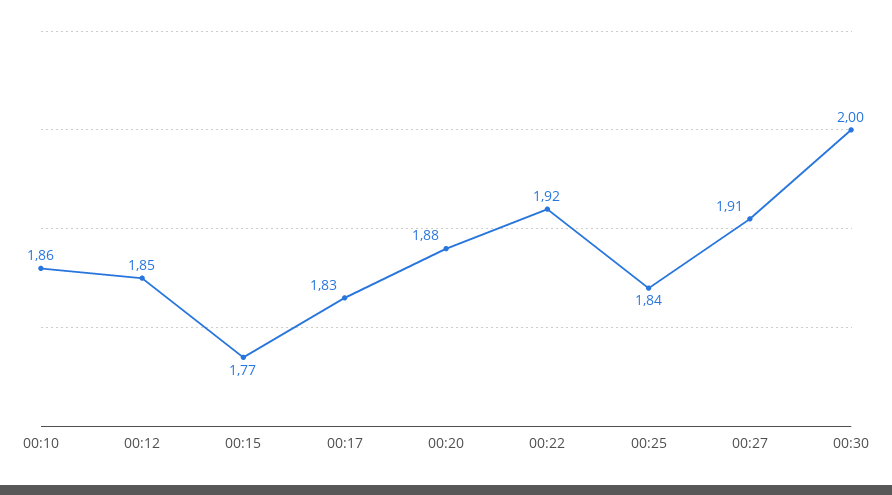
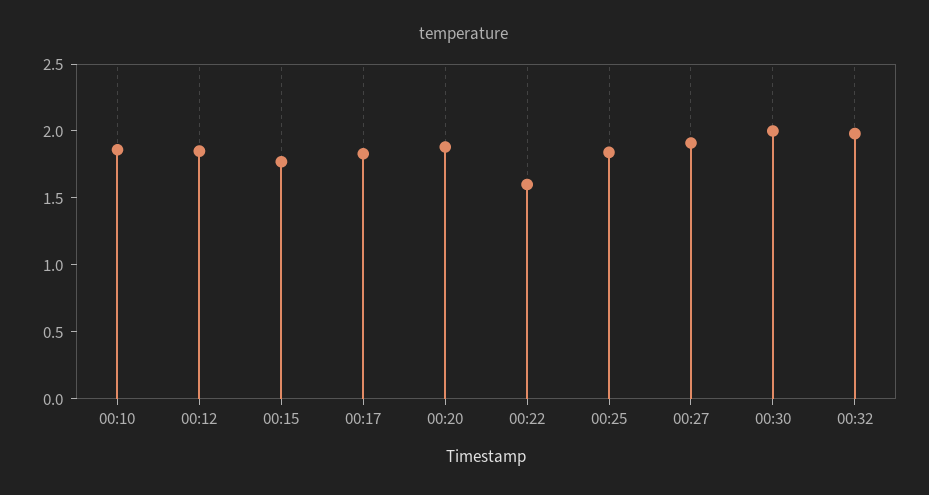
00:22: 1.92 -> 1.6
00:32: none -> 2

